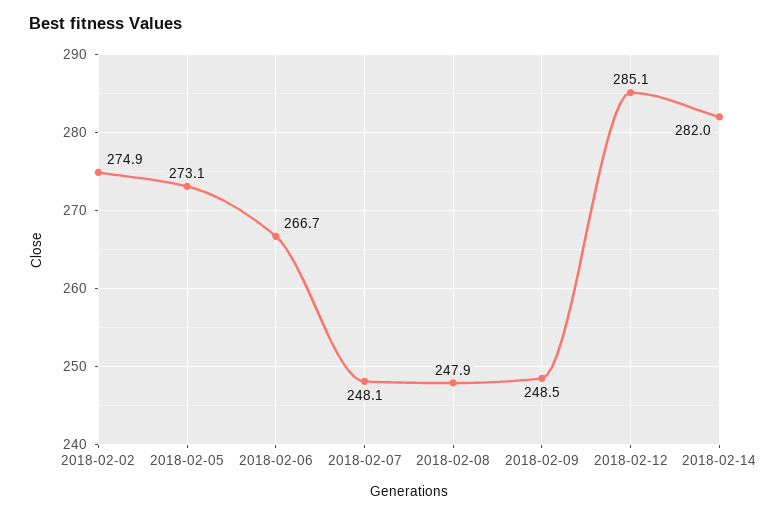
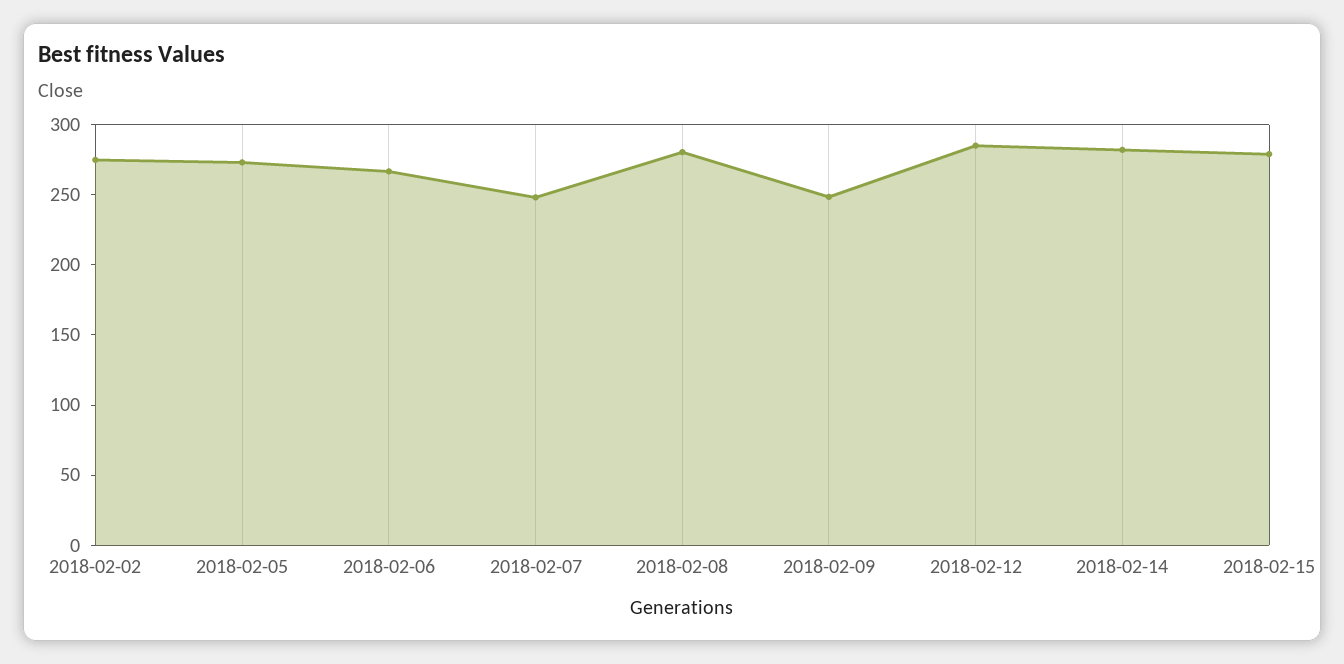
2018-02-08: 247.9 -> 280
2018-02-15: none -> 280

